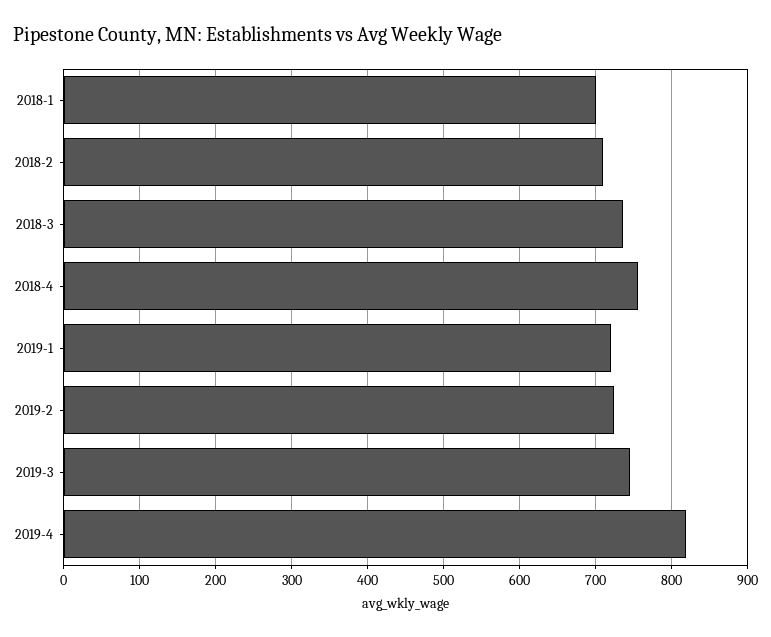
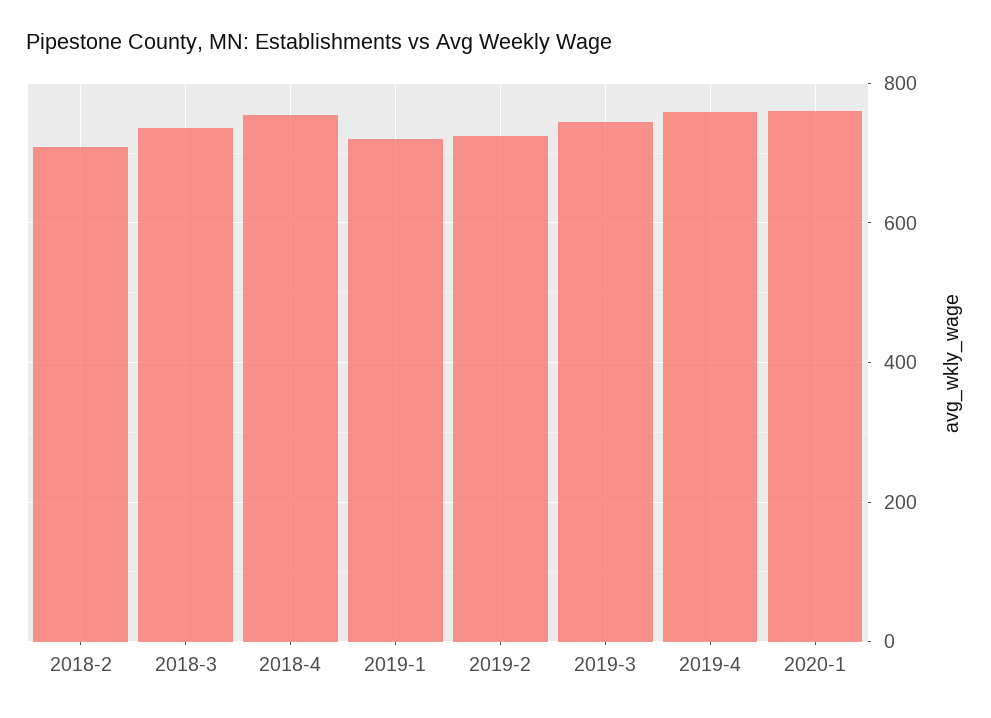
2018-1: 700 -> none
2019-4: 820 -> 760
2020-1: none -> 760

